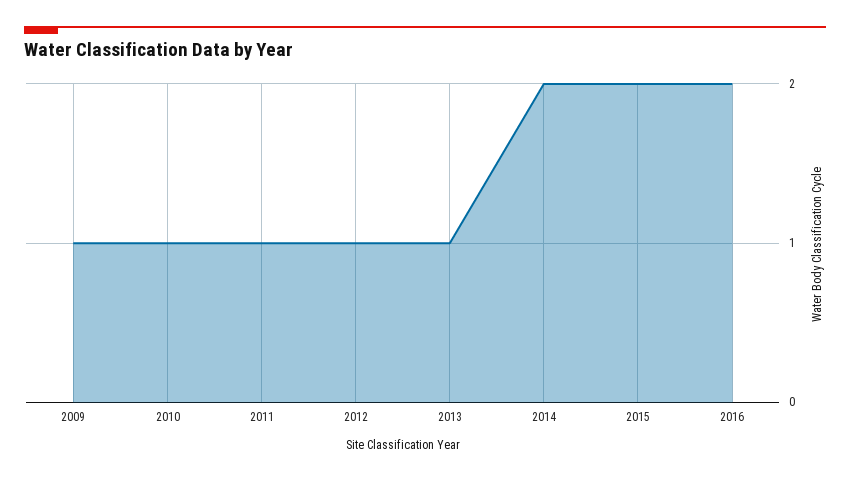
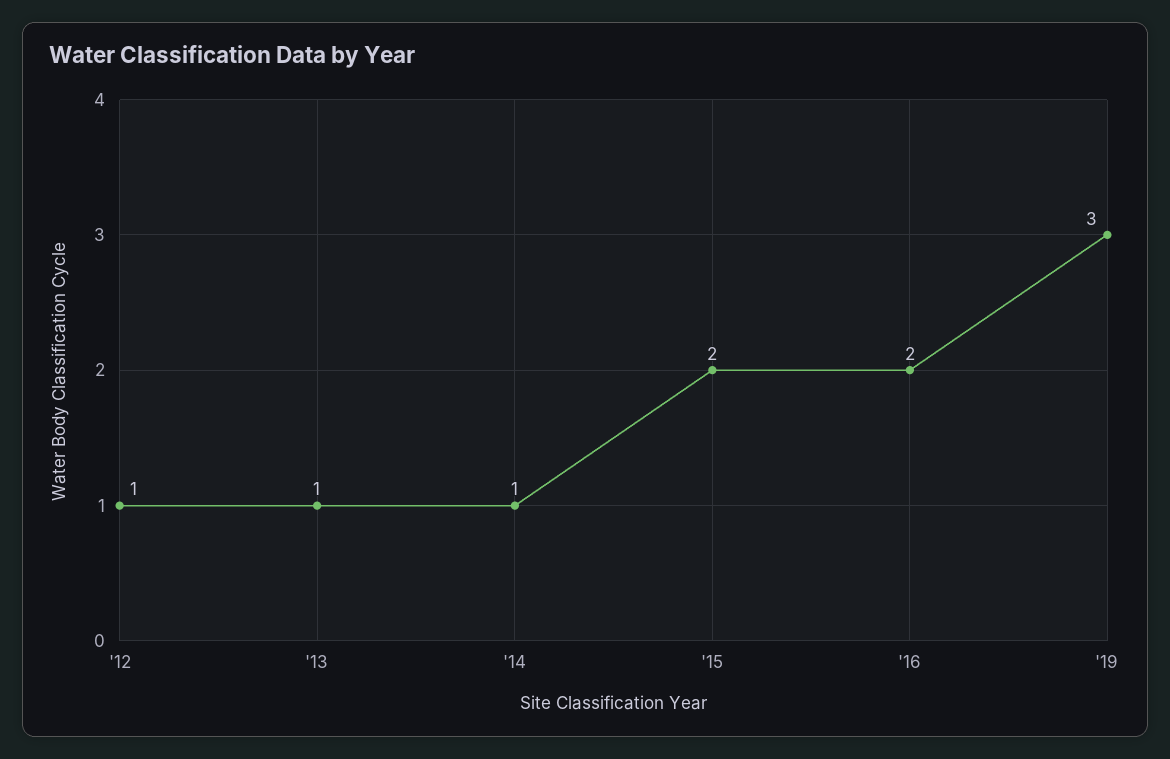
2009: 1 -> none
2010: 1 -> none
2011: 1 -> none
2014: 2 -> 1
'19: none -> 3

